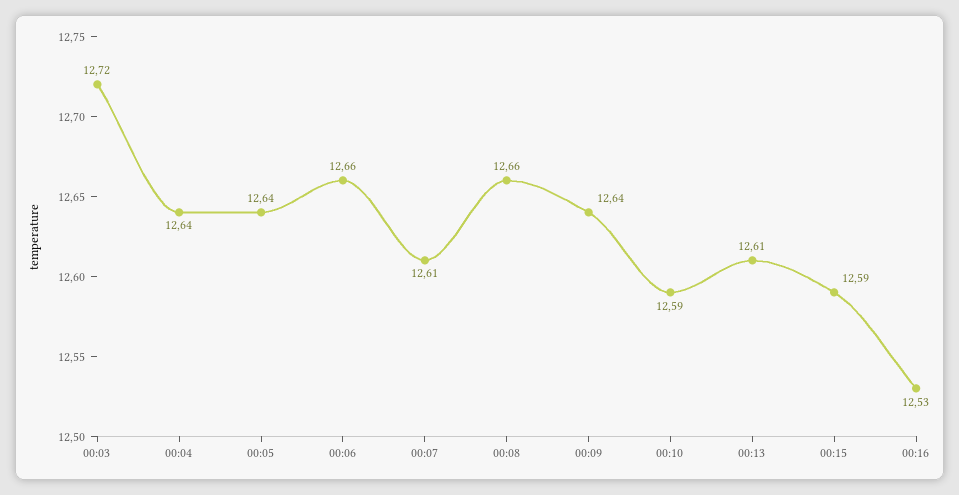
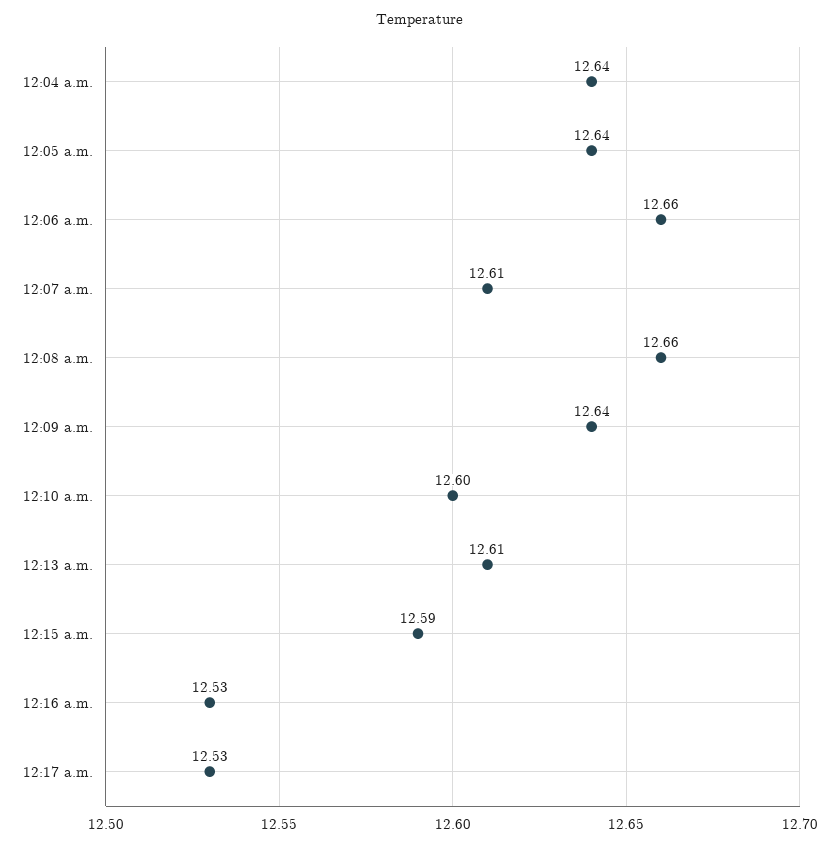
00:03: 12.72 -> none
00:10: 12.59 -> 12.6
12:17 a.m.: none -> 12.53

